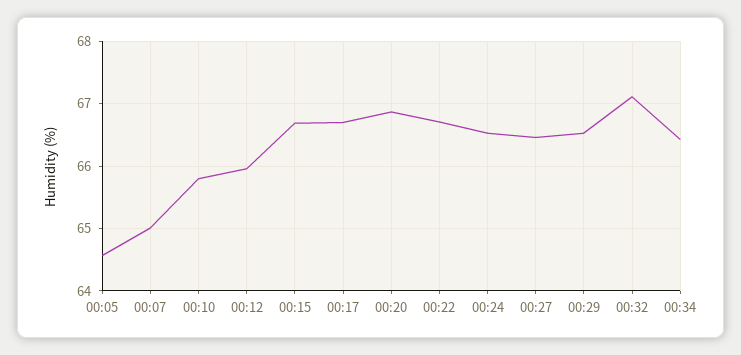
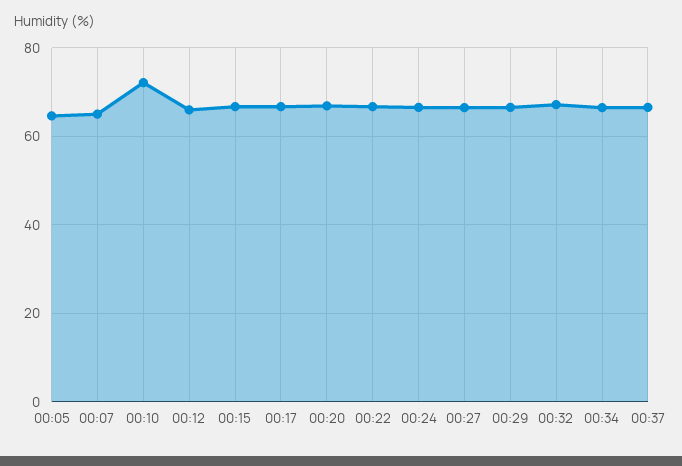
00:10: 65.8 -> 72
00:37: none -> 66

